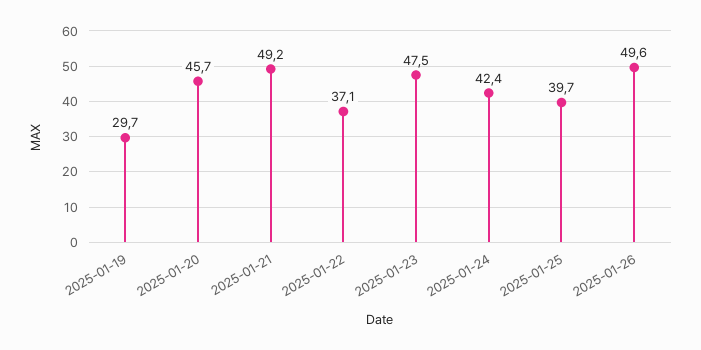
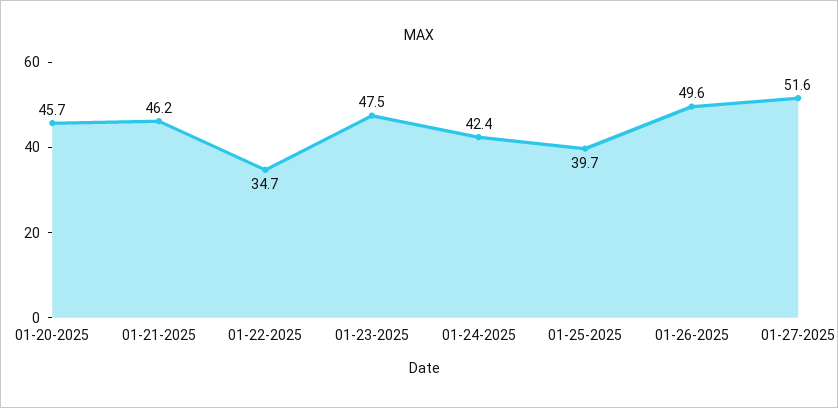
2025-01-19: 29.7 -> none
2025-01-21: 49.2 -> 46.2
2025-01-22: 37.1 -> 34.7
01-27-2025: none -> 51.6

